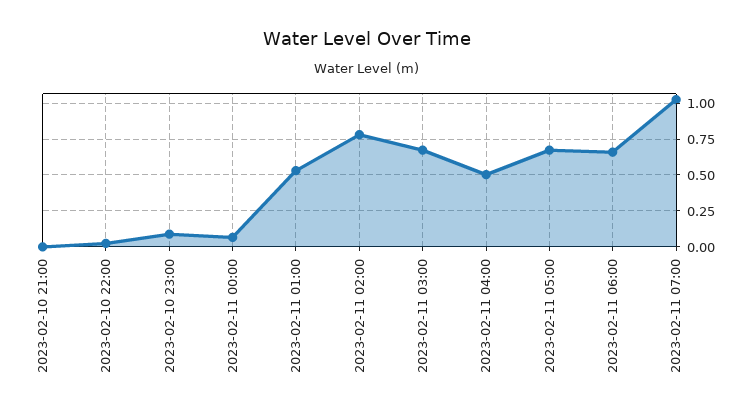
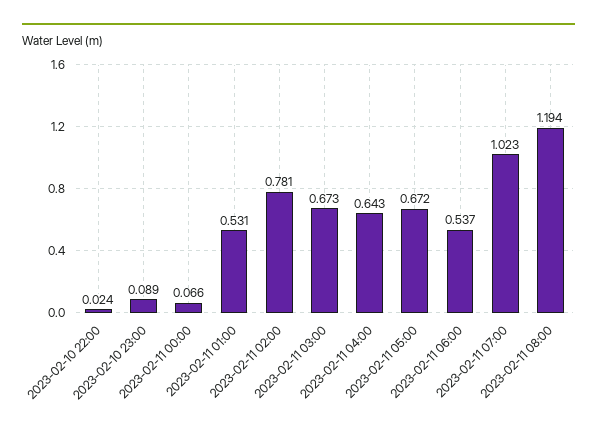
2023-02-10 21:00: 0 -> none
2023-02-11 04:00: 0.5 -> 0.643
2023-02-11 06:00: 0.65 -> 0.537
2023-02-11 08:00: none -> 1.194

